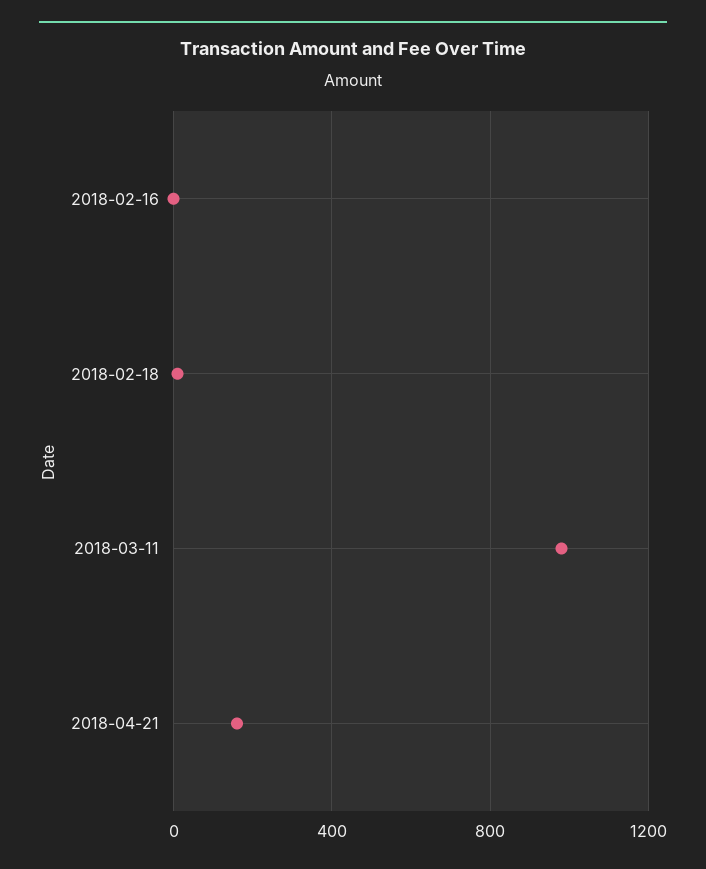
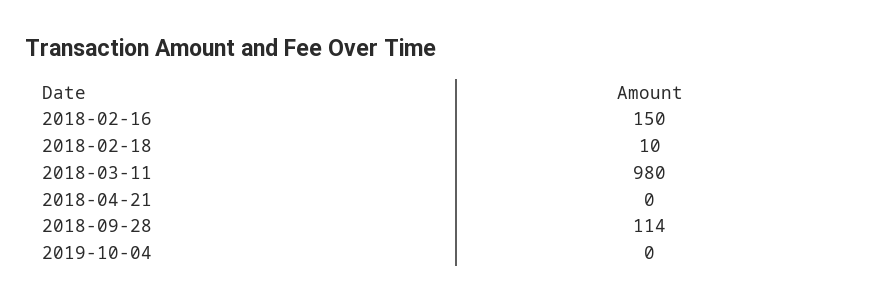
2018-02-16: 0 -> 150
2018-04-21: 150 -> 0
2018-09-28: none -> 114
2019-10-04: none -> 0

